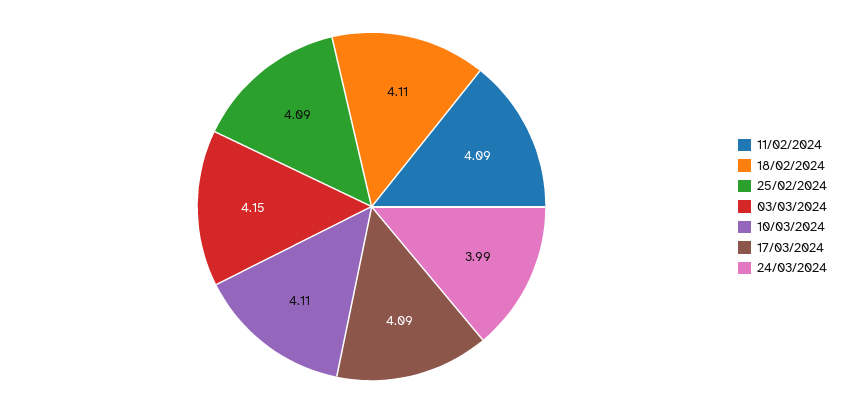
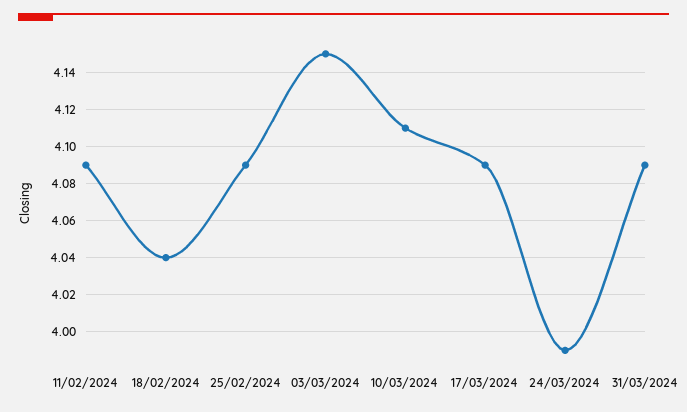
18/02/2024: 4.11 -> 4.04
31/03/2024: none -> 4.09

